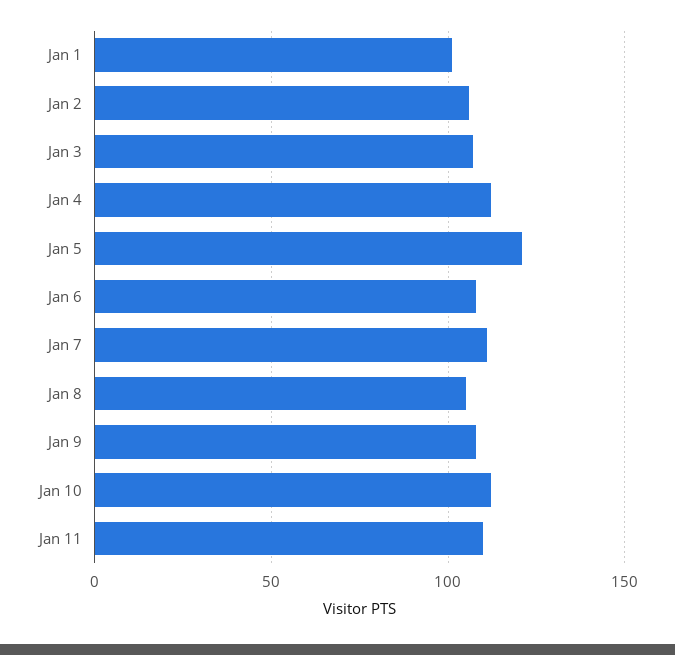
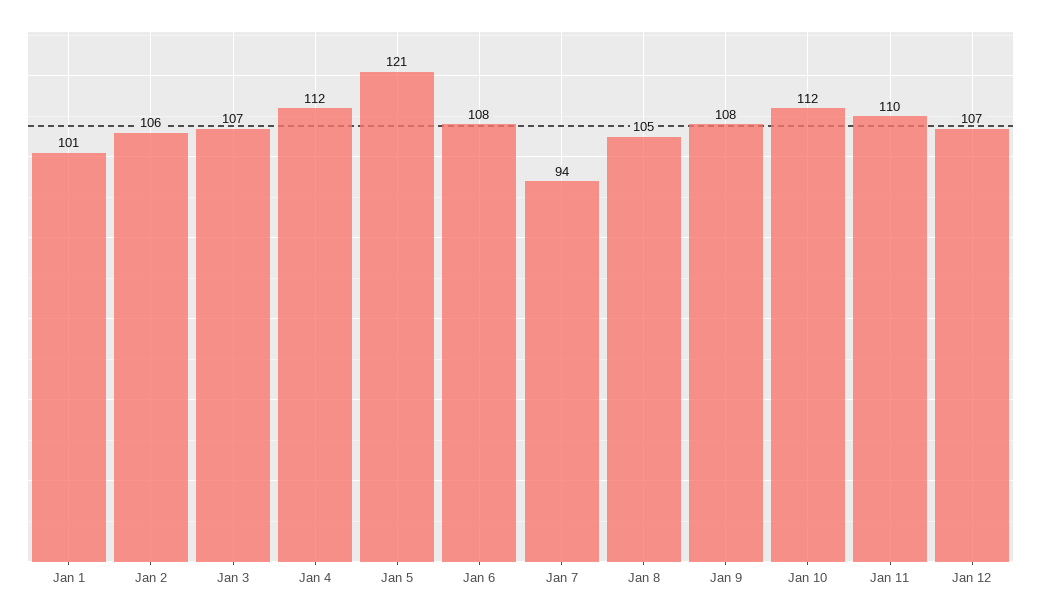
Jan 7: 110 -> 94
Jan 12: none -> 107

